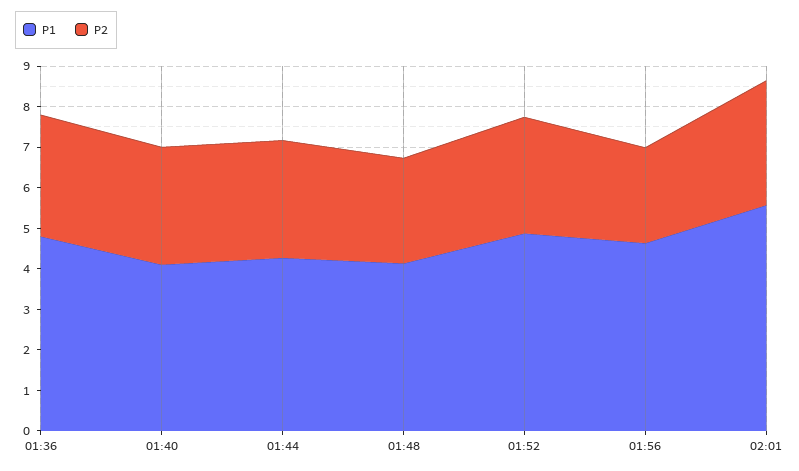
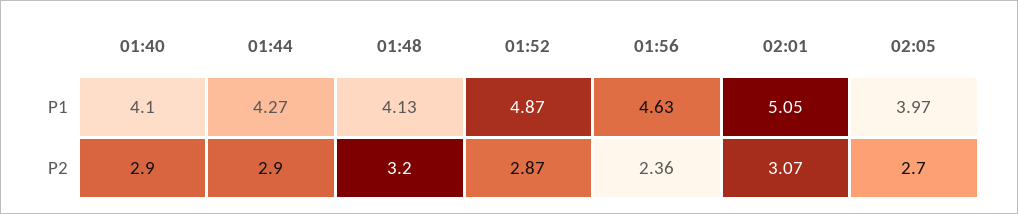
P1, 01:36: 4.8 -> none
P2, 01:36: 3 -> none
P2, 01:48: 2.6 -> 3.2
P1, 02:01: 5.6 -> 5.05
P1, 02:05: none -> 3.97
P2, 02:05: none -> 2.7

